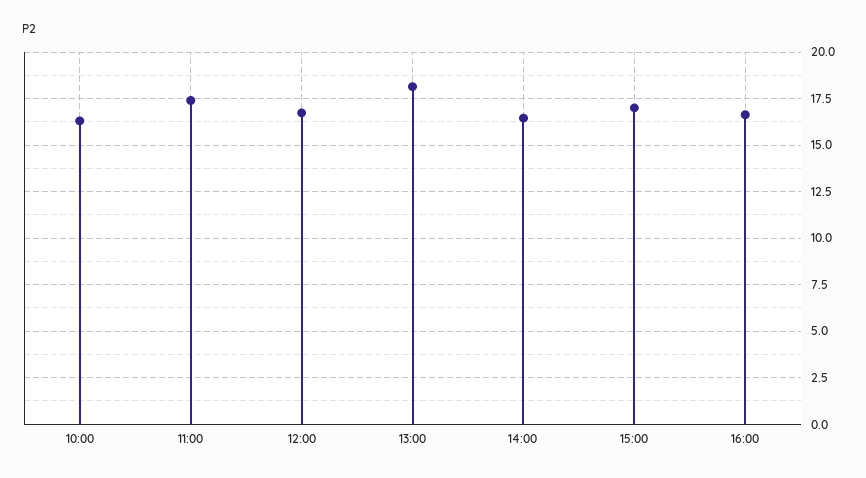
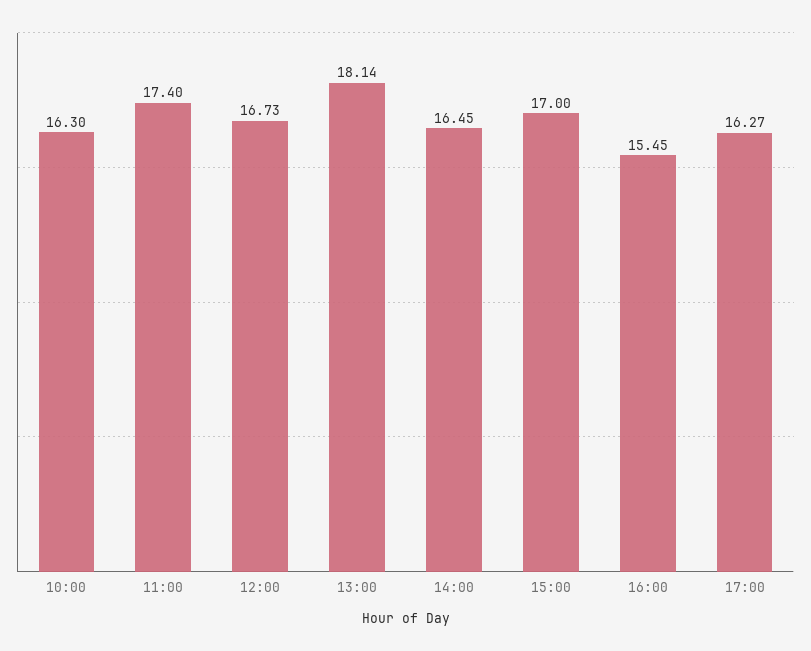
16:00: 16.5 -> 15.45
17:00: none -> 16.27

